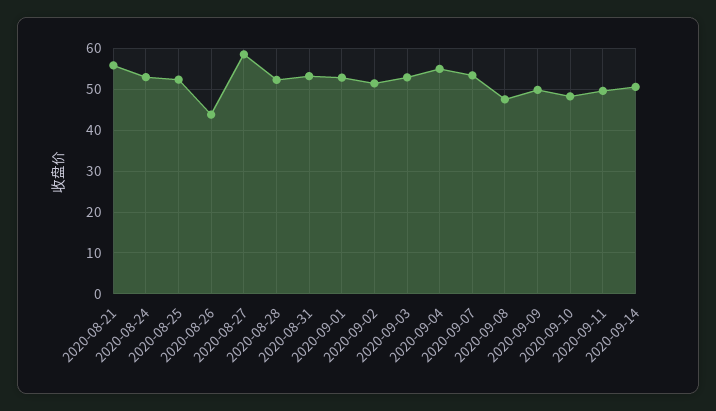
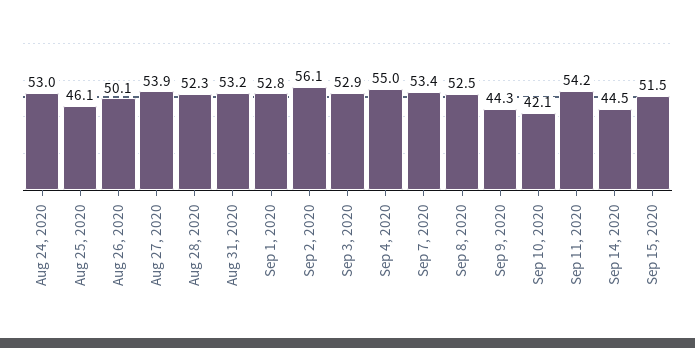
2020-08-21: 56 -> none
2020-08-25: 52 -> 46.1
2020-08-26: 44 -> 50.1
2020-08-27: 58 -> 53.9
2020-09-02: 52 -> 56.1
2020-09-08: 48 -> 52.5
2020-09-09: 50 -> 44.3
2020-09-10: 48 -> 42.1
2020-09-11: 50 -> 54.2
2020-09-14: 50 -> 44.5
Sep 15, 2020: none -> 51.5

